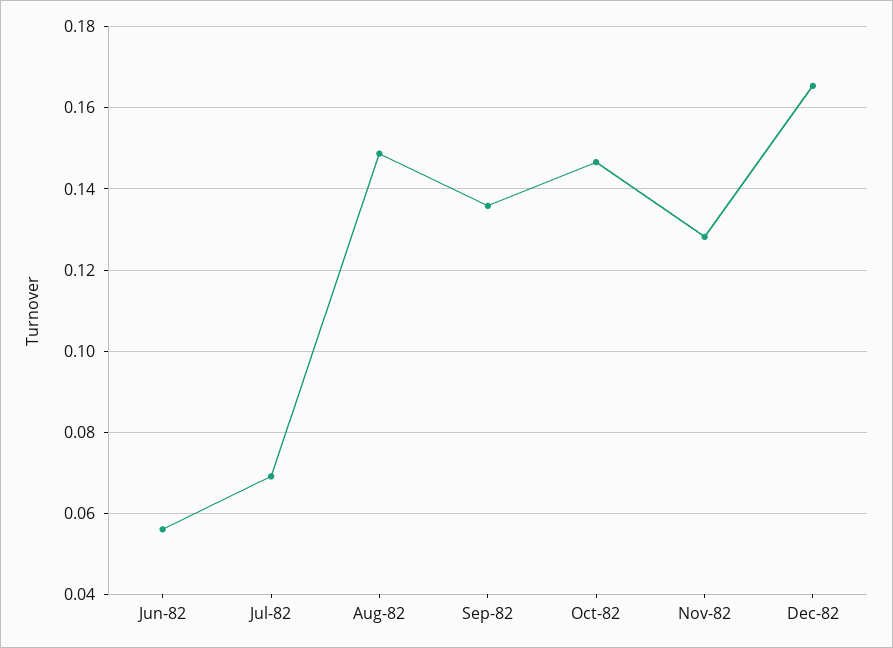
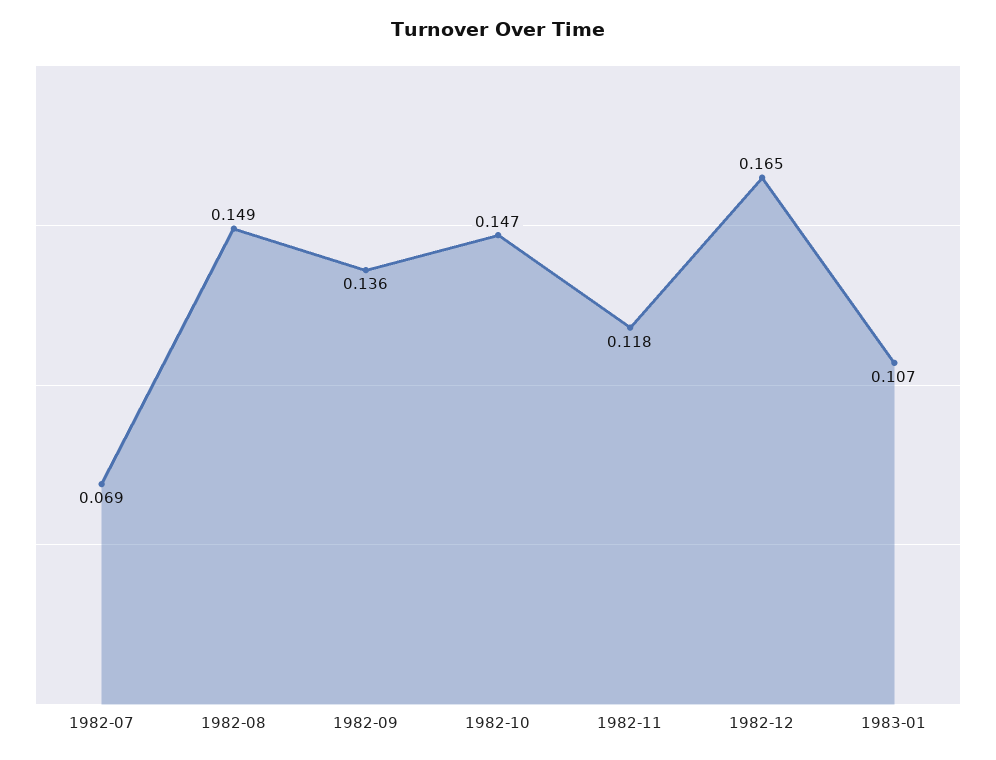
Jun-82: 0.056 -> none
Nov-82: 0.128 -> 0.118
1983-01: none -> 0.107

